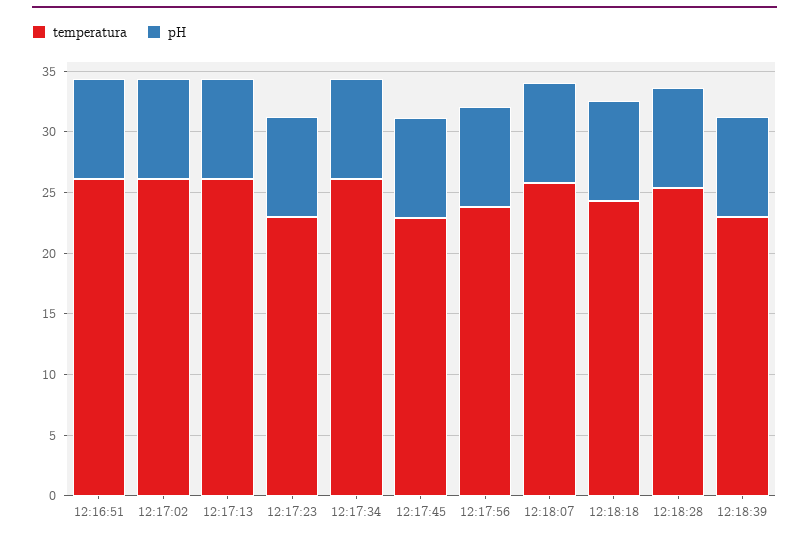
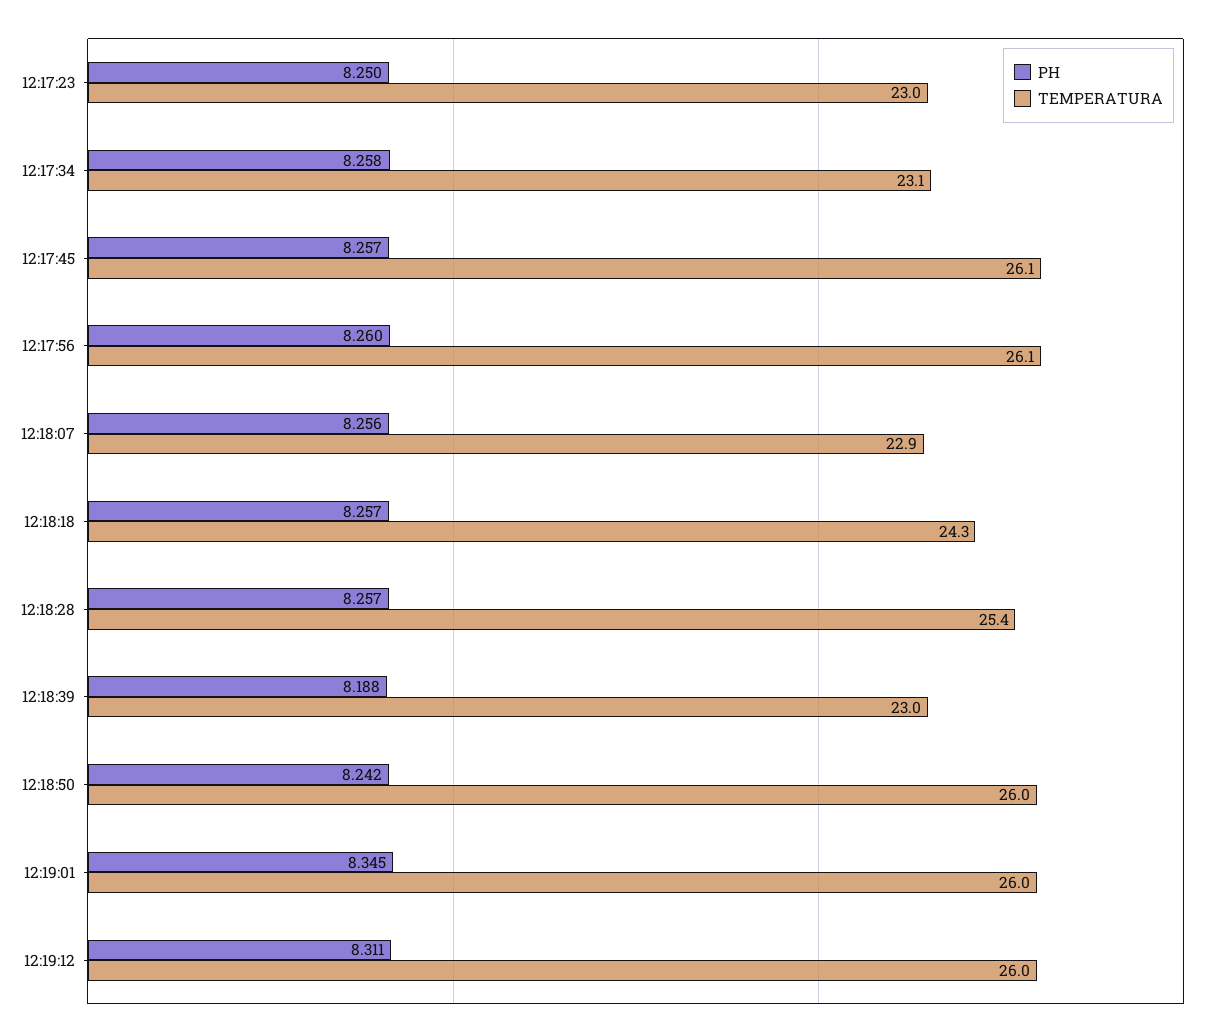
temperatura, 12:16:51: 26 -> none
pH, 12:16:51: 8 -> none
temperatura, 12:17:02: 26 -> none
pH, 12:17:02: 8 -> none
temperatura, 12:17:13: 26 -> none
pH, 12:17:13: 8 -> none
temperatura, 12:17:34: 26 -> 23.1
temperatura, 12:17:45: 23 -> 26.1
temperatura, 12:17:56: 24 -> 26.1
temperatura, 12:18:07: 26 -> 22.9
pH, 12:18:50: none -> 8.242
temperatura, 12:18:50: none -> 26
pH, 12:19:01: none -> 8.345
temperatura, 12:19:01: none -> 26
pH, 12:19:12: none -> 8.311
temperatura, 12:19:12: none -> 26

